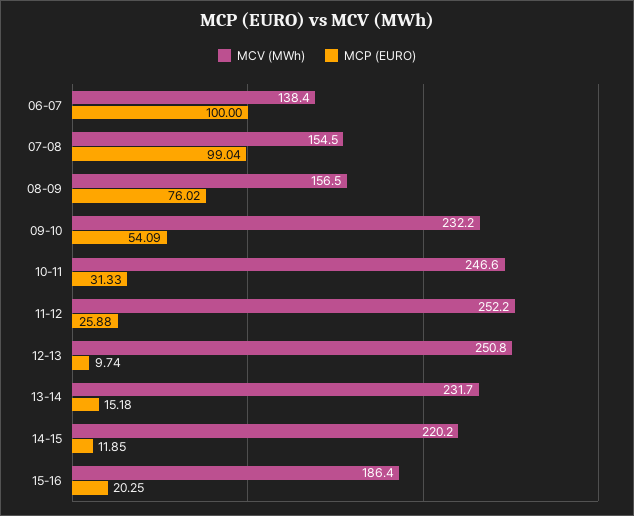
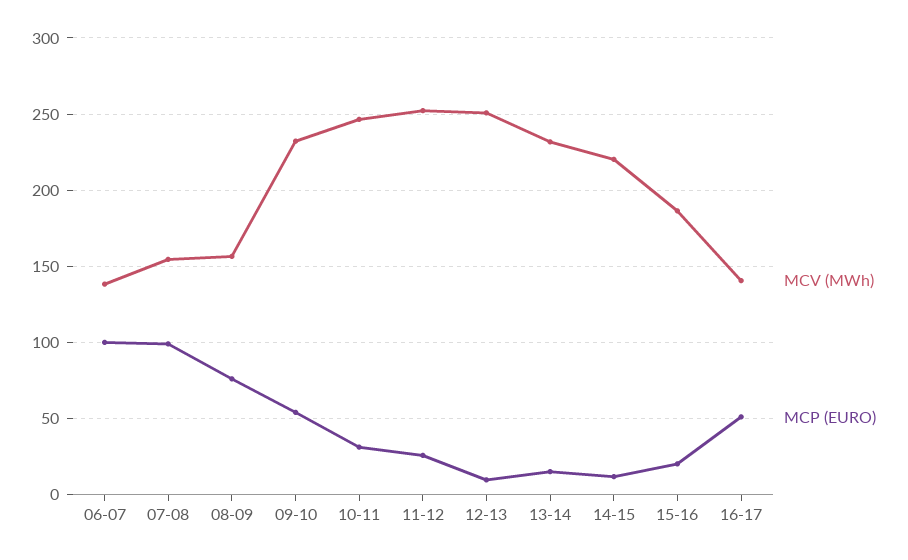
MCV (MWh), 16-17: none -> 140
MCP (EURO), 16-17: none -> 50

